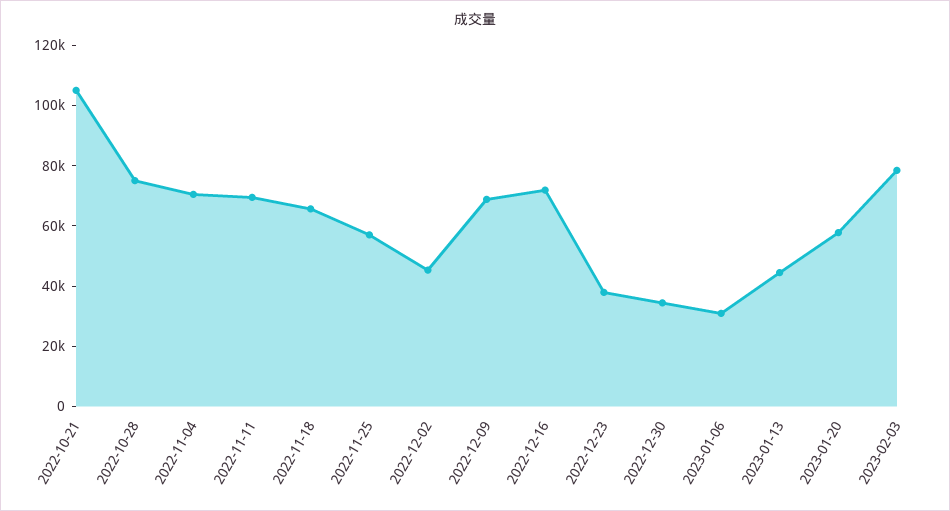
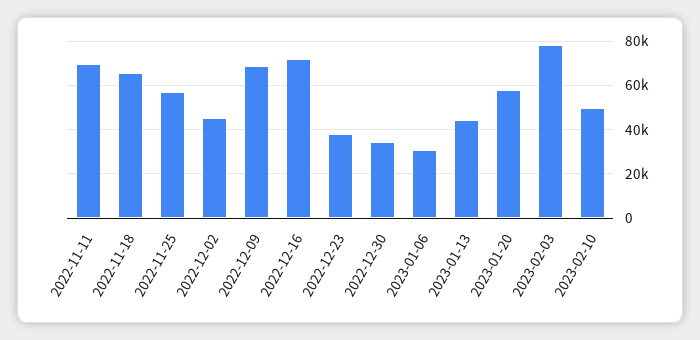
2022-10-21: 105000 -> none
2022-10-28: 75000 -> none
2022-11-04: 70000 -> none
2023-02-10: none -> 50000

